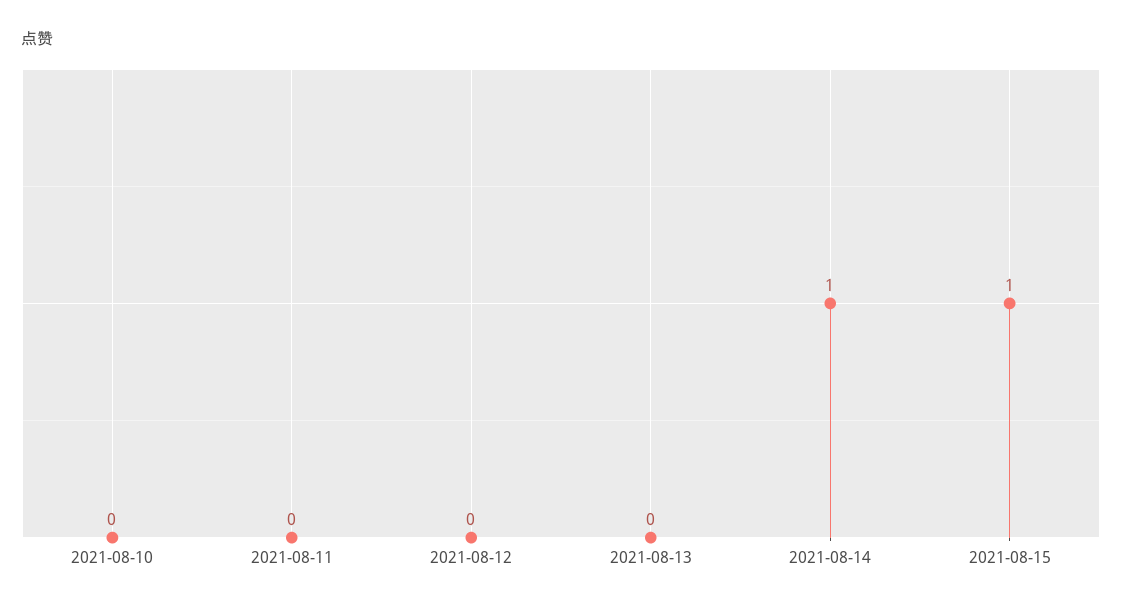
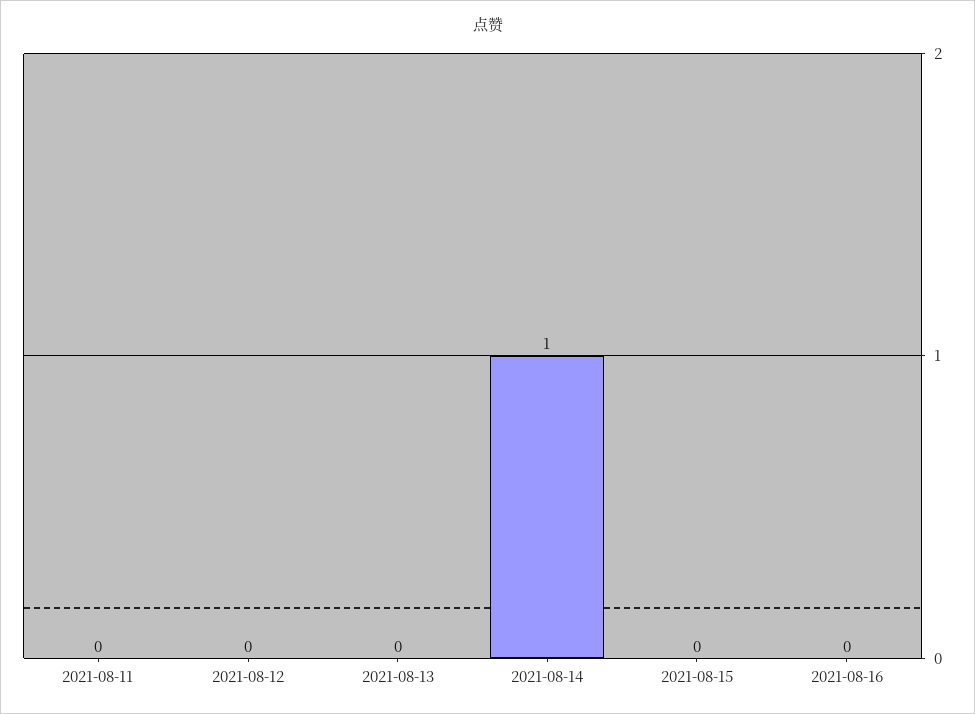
2021-08-10: 0 -> none
2021-08-15: 1 -> 0
2021-08-16: none -> 0

